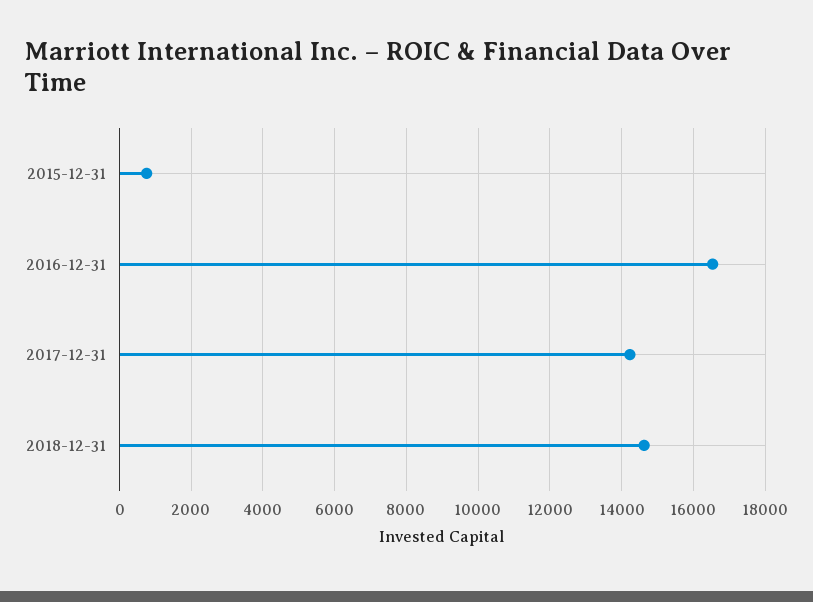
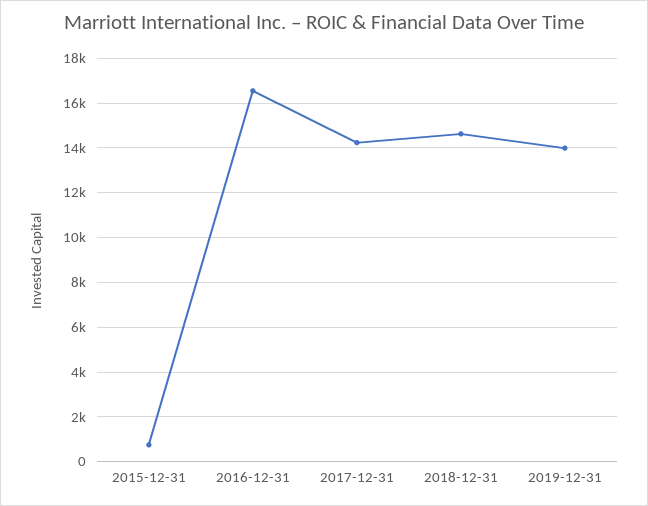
2019-12-31: none -> 14000

